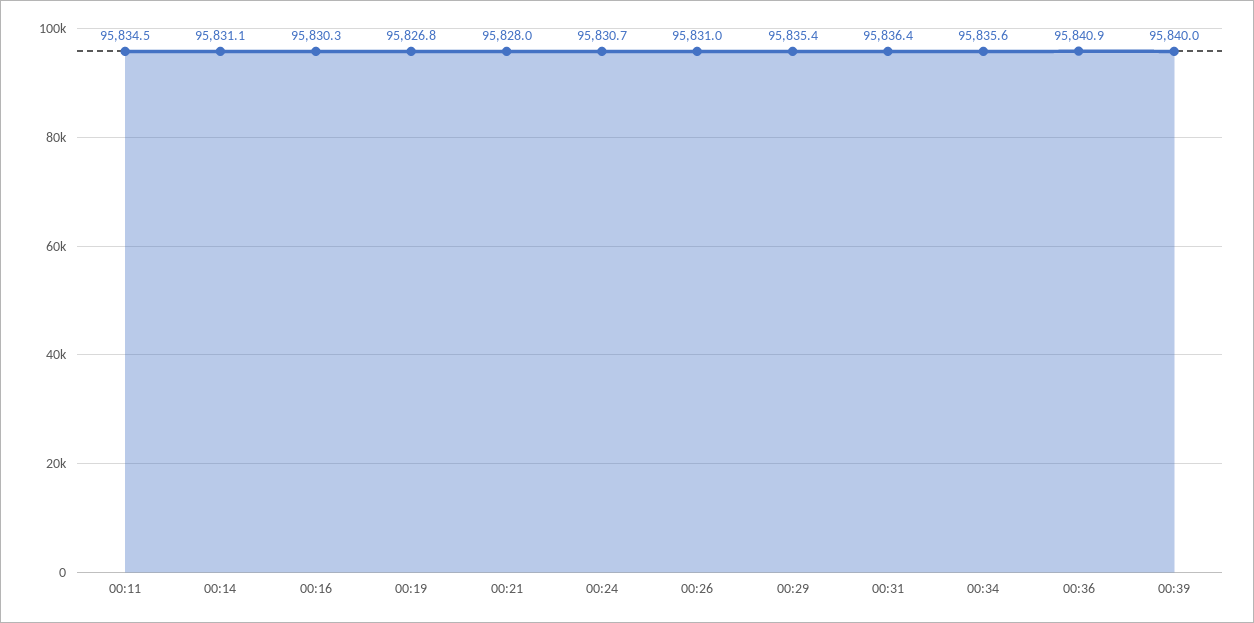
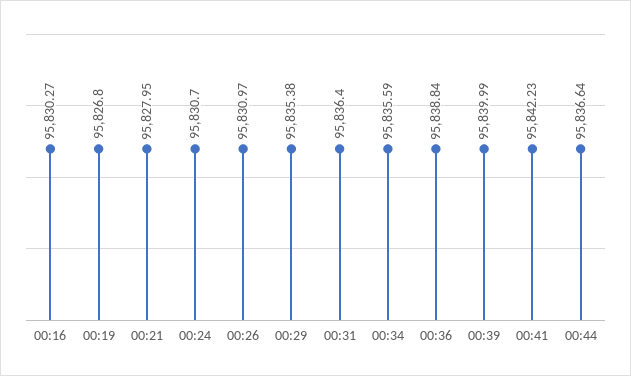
00:11: 95834.5 -> none
00:14: 95831.1 -> none
00:36: 95840.9 -> 95838.84
00:41: none -> 95842.23
00:44: none -> 95836.64

